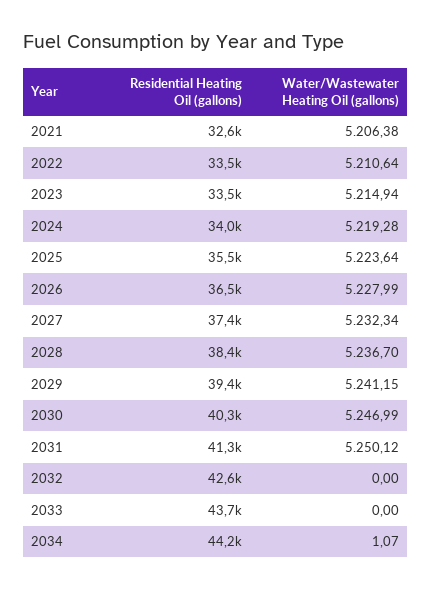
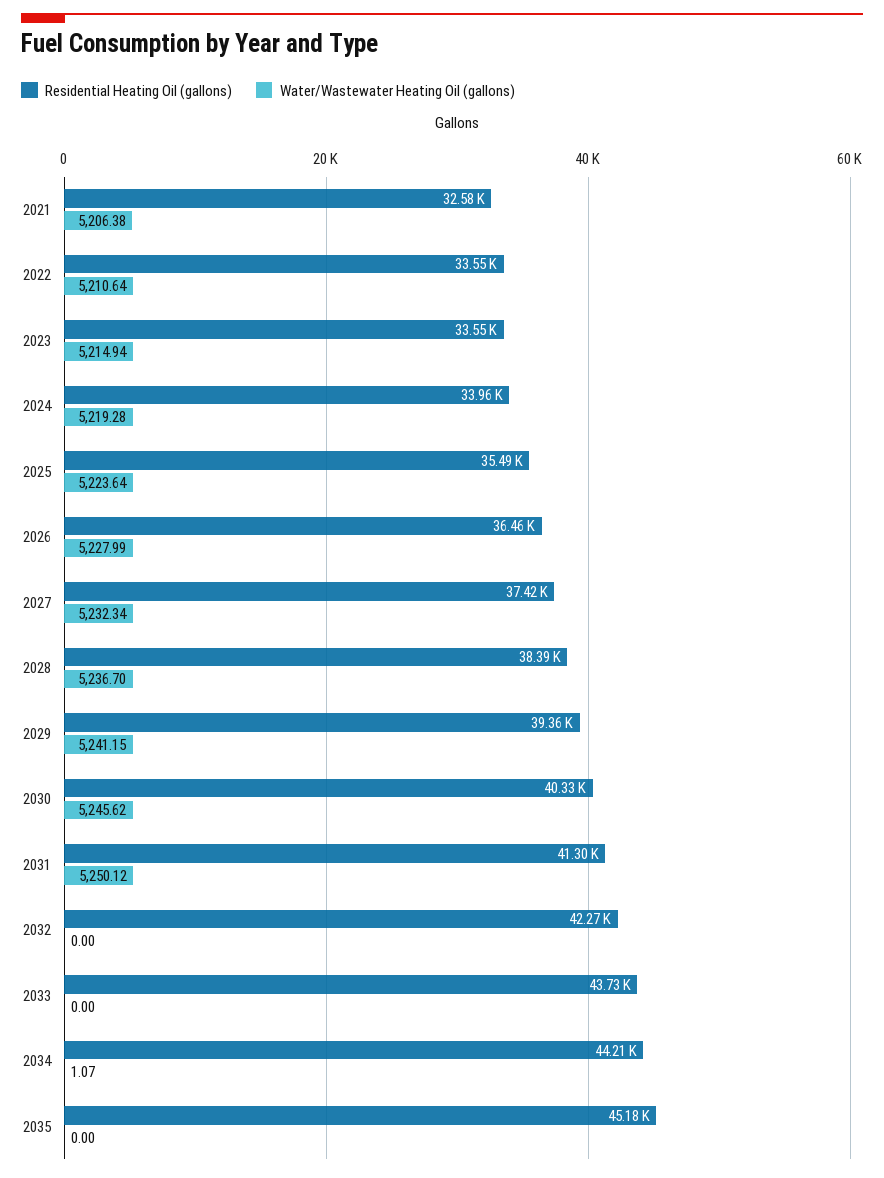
Water/Wastewater Heating Oil (gallons), 2030: 5246.99 -> 5245.62
Residential Heating Oil (gallons), 2032: 42600 -> 42270
Residential Heating Oil (gallons), 2035: none -> 45180
Water/Wastewater Heating Oil (gallons), 2035: none -> 0

